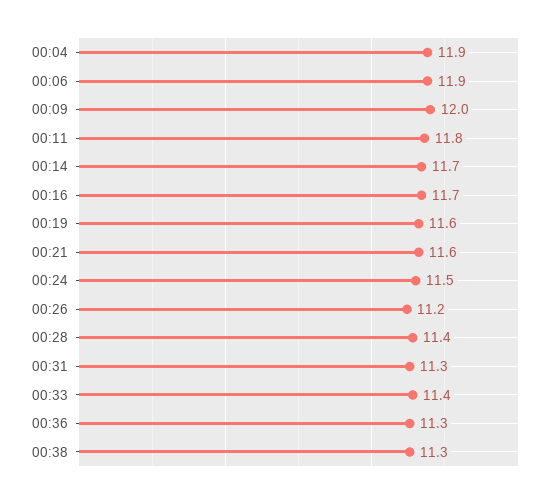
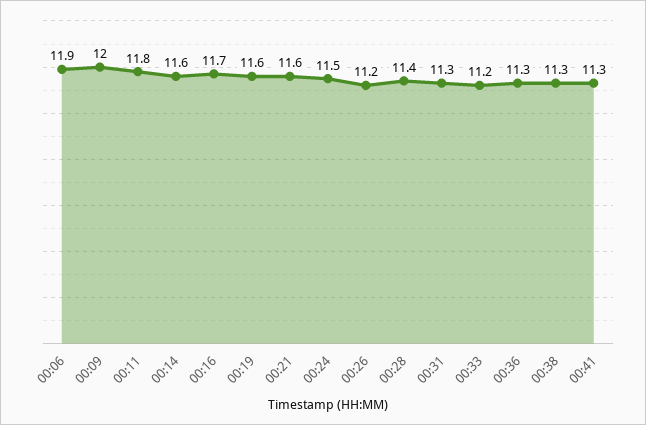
00:04: 11.9 -> none
00:14: 11.7 -> 11.6
00:33: 11.4 -> 11.2
00:41: none -> 11.3

